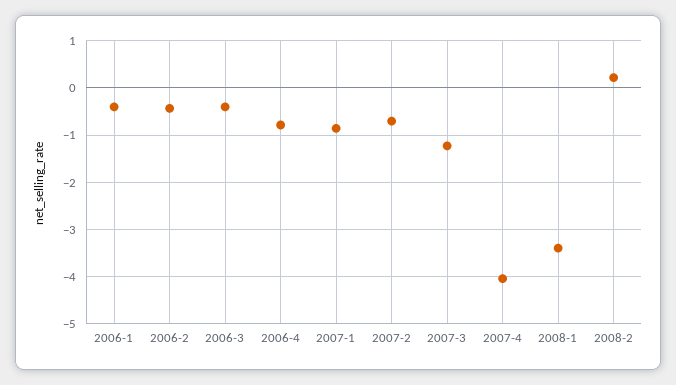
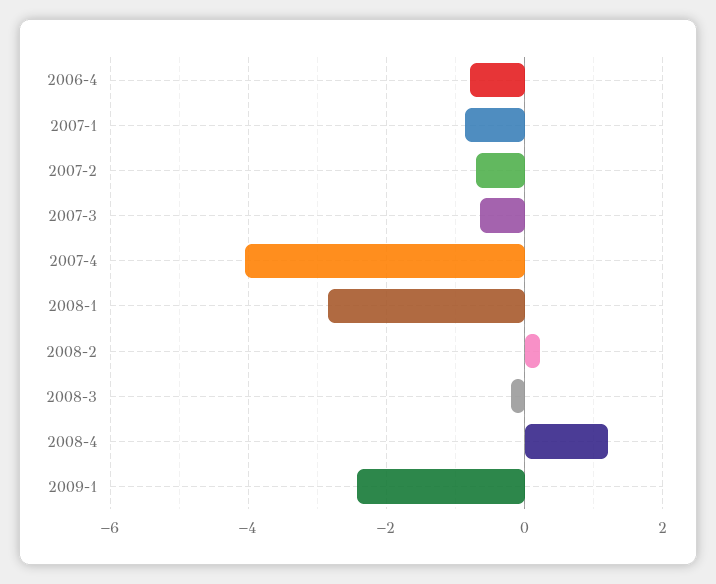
2006-1: -0.4 -> none
2006-2: -0.4 -> none
2006-3: -0.4 -> none
2007-3: -1.2 -> -0.6
2008-1: -3.4 -> -2.8
2008-3: none -> -0.2
2008-4: none -> 1.2
2009-1: none -> -2.4

